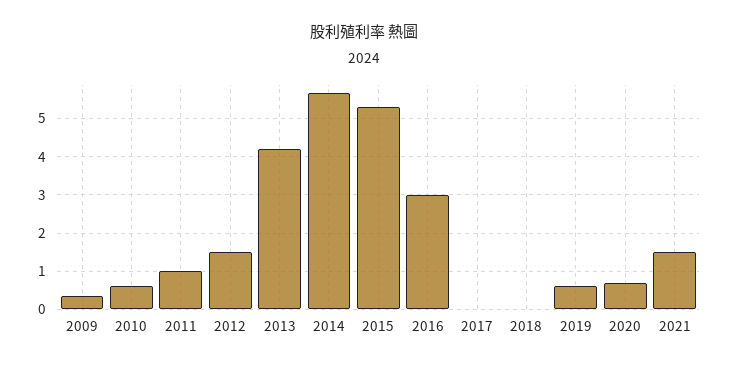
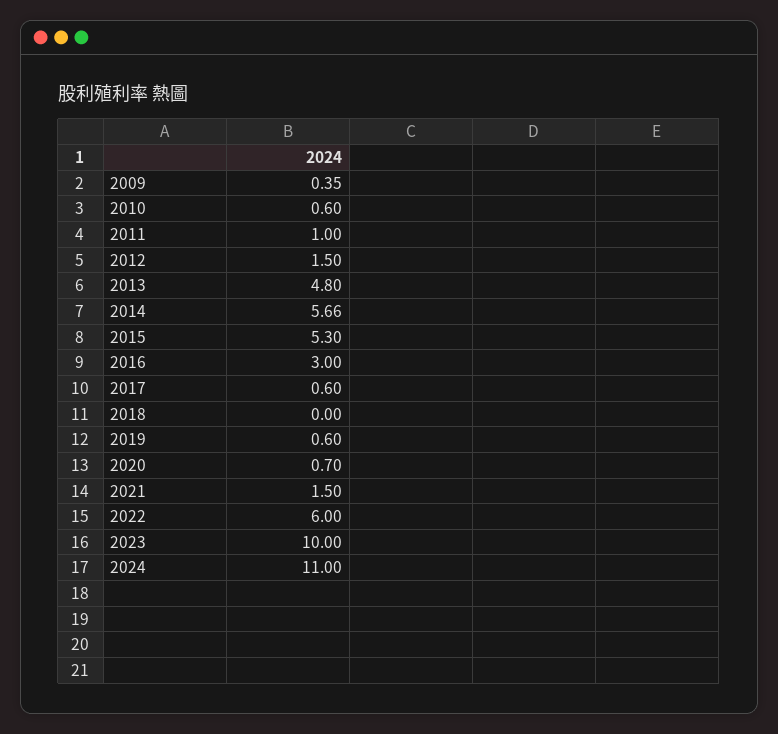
2013: 4.2 -> 4.8
2017: 0 -> 0.6
2022: none -> 6
2023: none -> 10
2024: none -> 11

